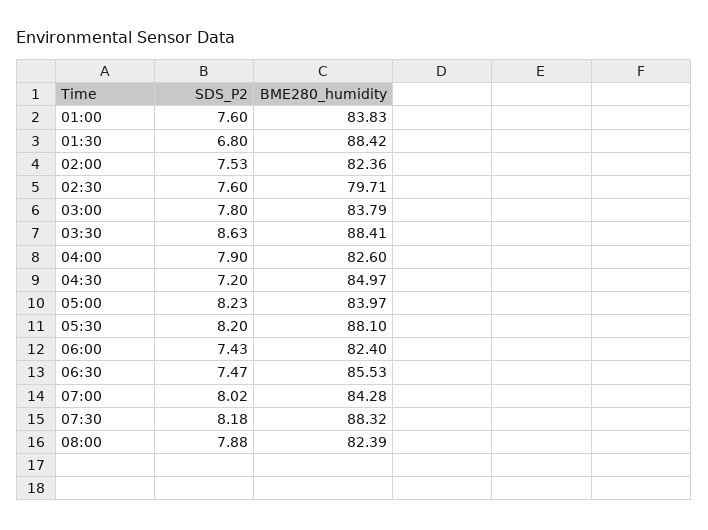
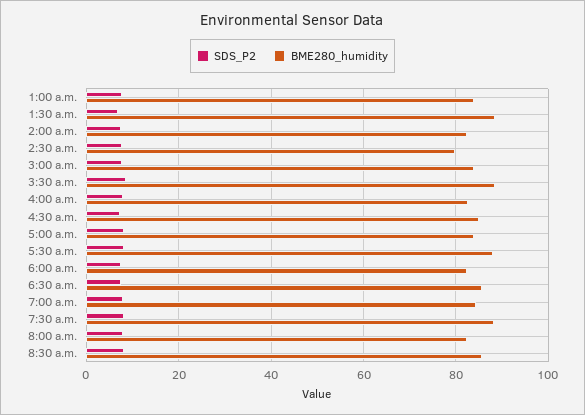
SDS_P2, 8:30 a.m.: none -> 8
BME280_humidity, 8:30 a.m.: none -> 86

